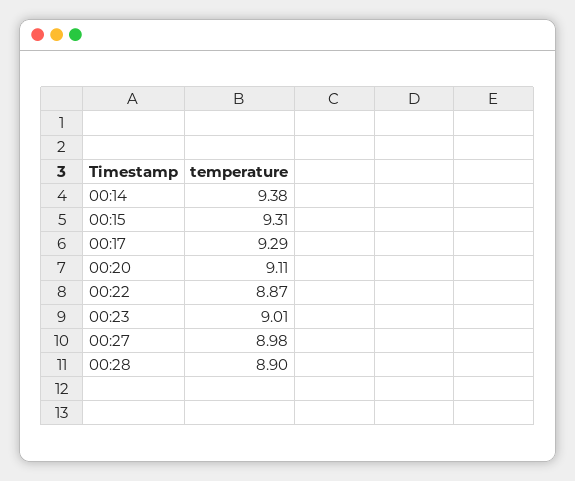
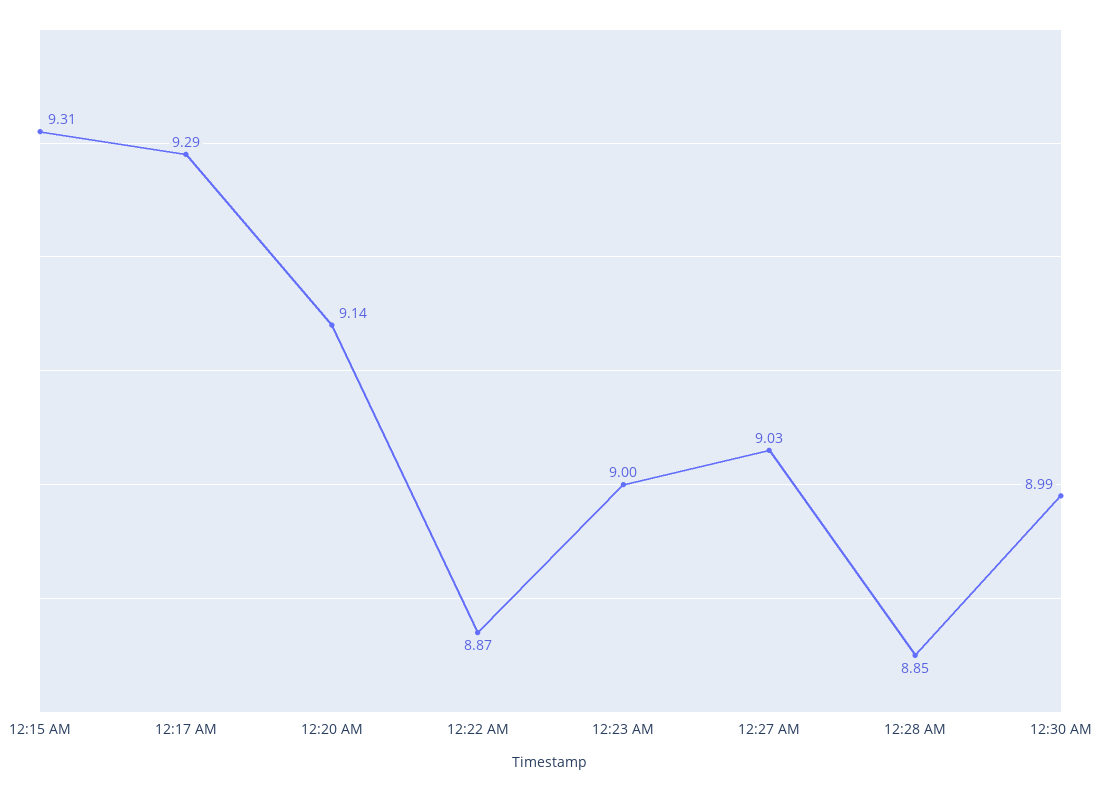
00:14: 9.38 -> none
00:20: 9.11 -> 9.14
00:23: 9.01 -> 9
00:27: 8.98 -> 9.03
00:28: 8.9 -> 8.85
12:30 AM: none -> 8.99

